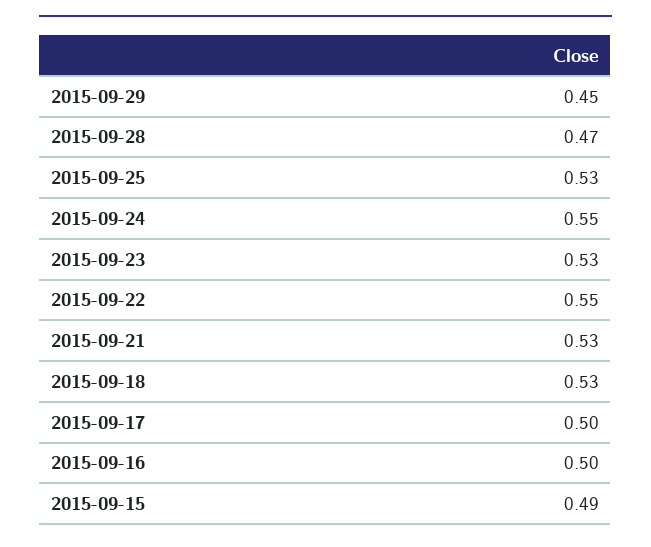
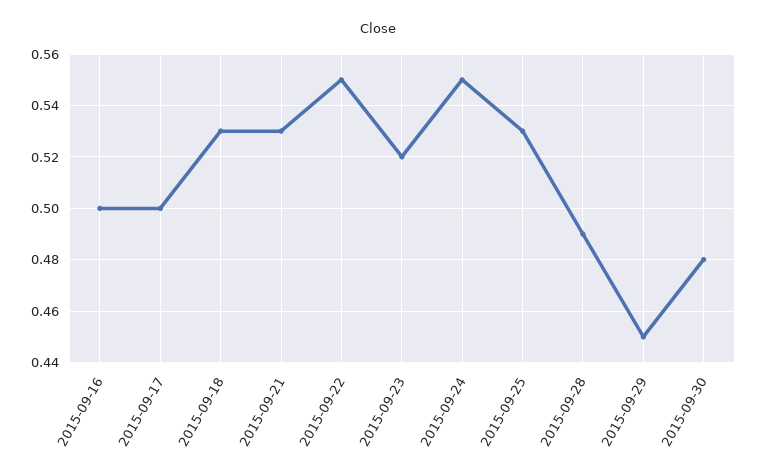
2015-09-28: 0.47 -> 0.49
2015-09-23: 0.53 -> 0.52
2015-09-15: 0.49 -> none
2015-09-30: none -> 0.48

